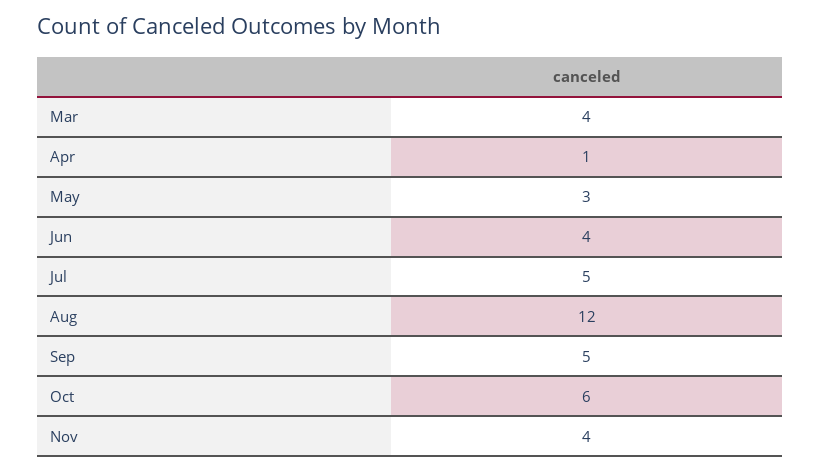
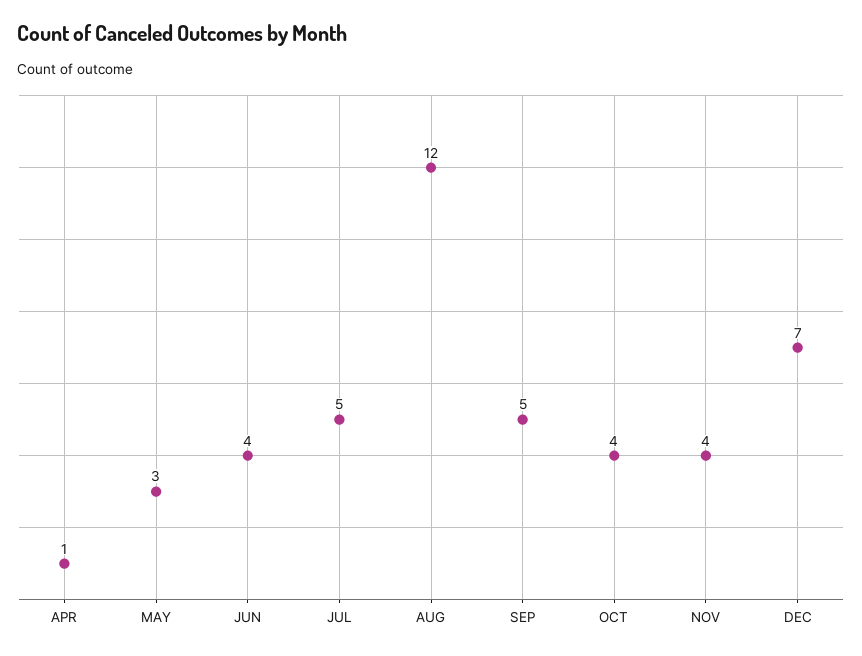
Mar: 4 -> none
Oct: 6 -> 4
DEC: none -> 7

